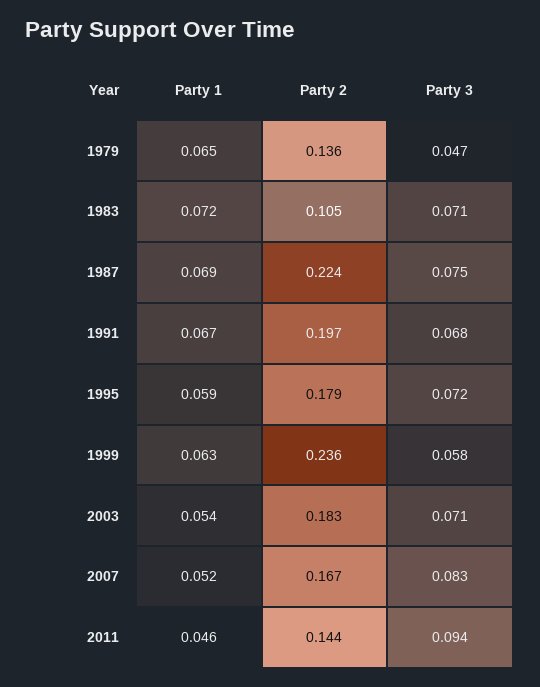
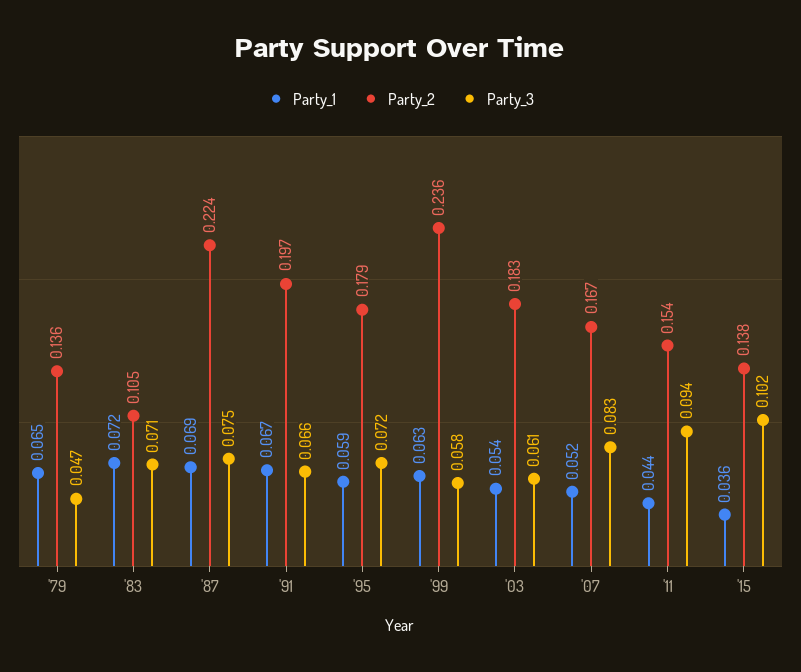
Party 3, 1991: 0.068 -> 0.066
Party 3, 2003: 0.071 -> 0.061
Party 1, 2011: 0.046 -> 0.044
Party 2, 2011: 0.144 -> 0.154
Party 1, '15: none -> 0.036
Party 2, '15: none -> 0.138
Party 3, '15: none -> 0.102

